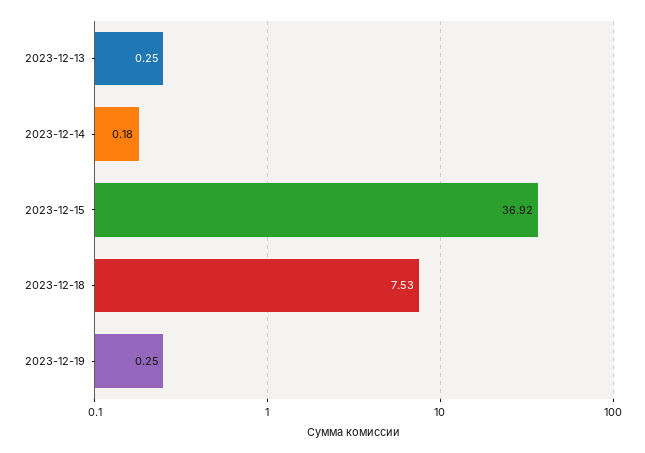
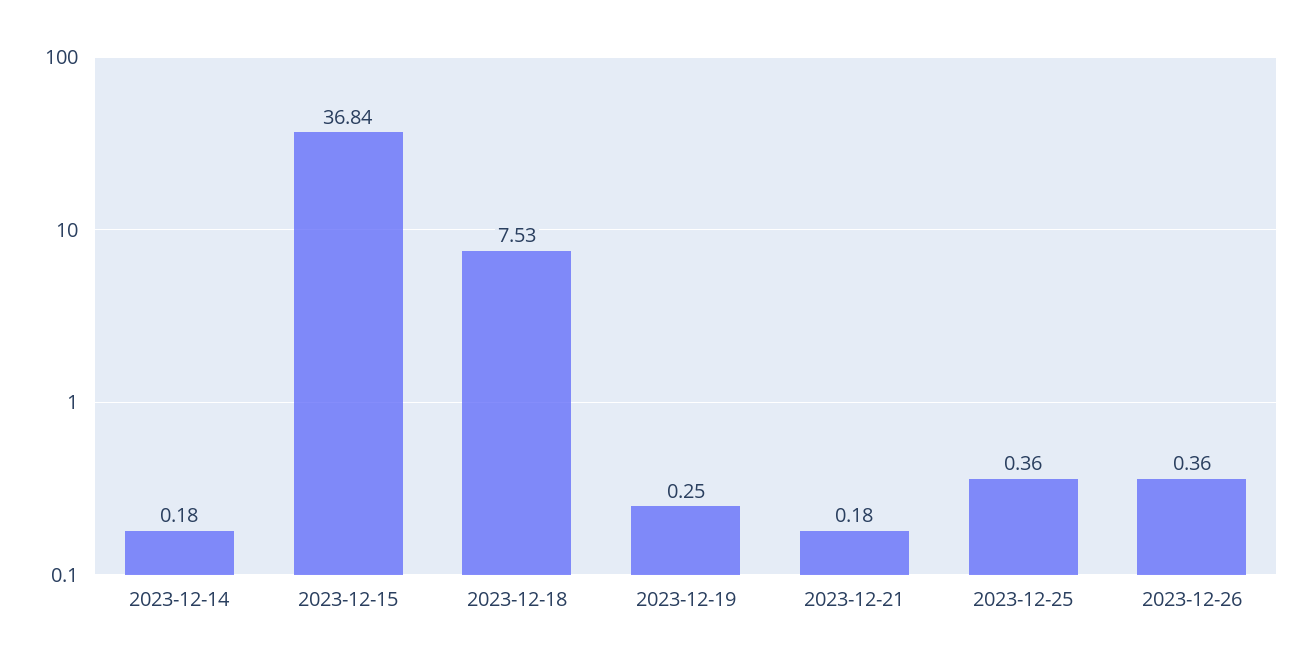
2023-12-13: 0.25 -> none
2023-12-15: 36.92 -> 36.84
2023-12-21: none -> 0.18
2023-12-25: none -> 0.36
2023-12-26: none -> 0.36

